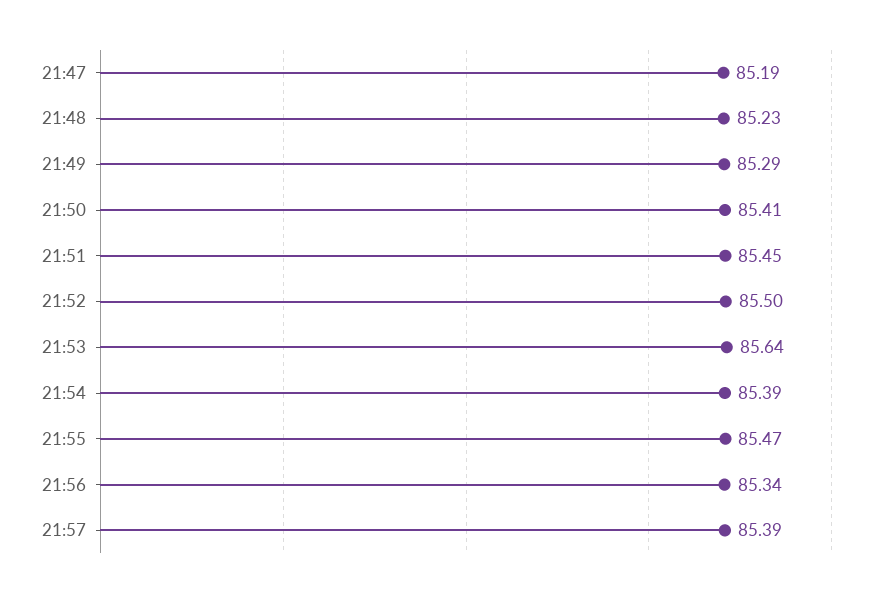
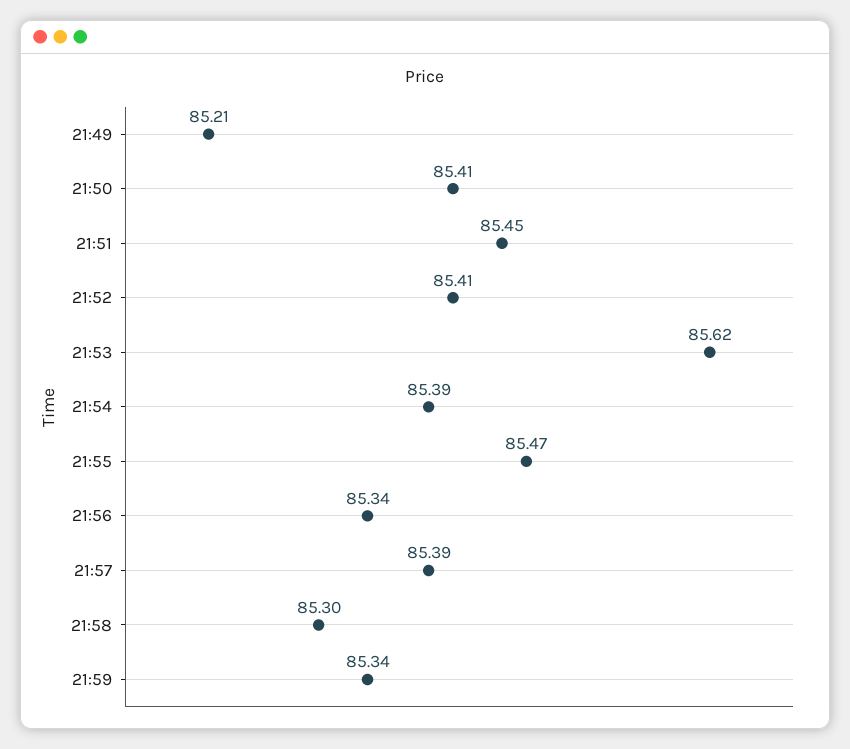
21:47: 85.19 -> none
21:48: 85.23 -> none
21:49: 85.29 -> 85.21
21:52: 85.5 -> 85.41
21:53: 85.64 -> 85.62
21:58: none -> 85.3
21:59: none -> 85.34

